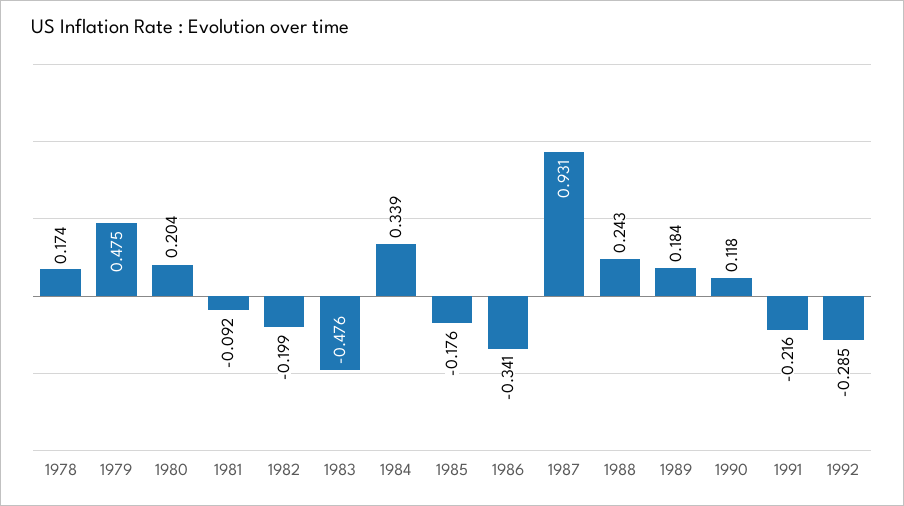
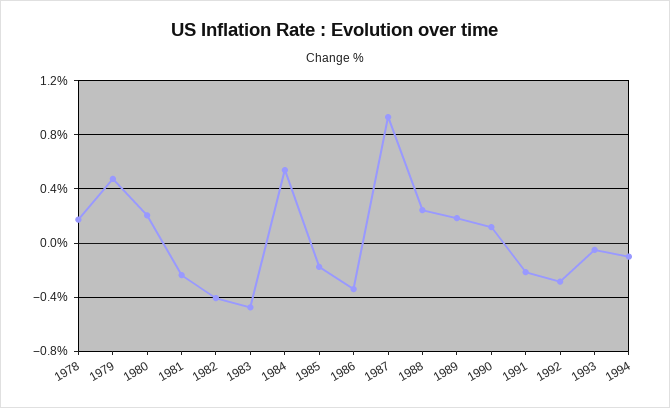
1981: -0.092 -> -0.25
1982: -0.199 -> -0.4
1984: 0.339 -> 0.55
1993: none -> -0.05
1994: none -> -0.1

